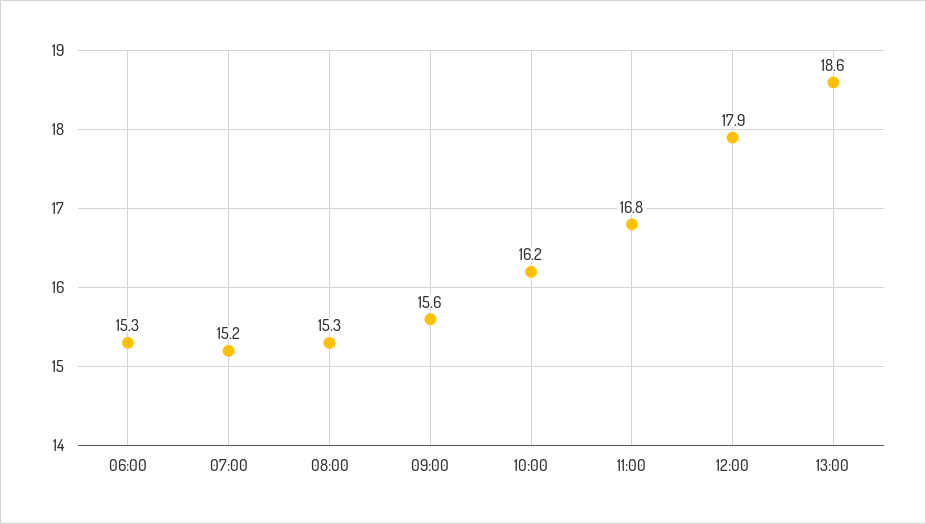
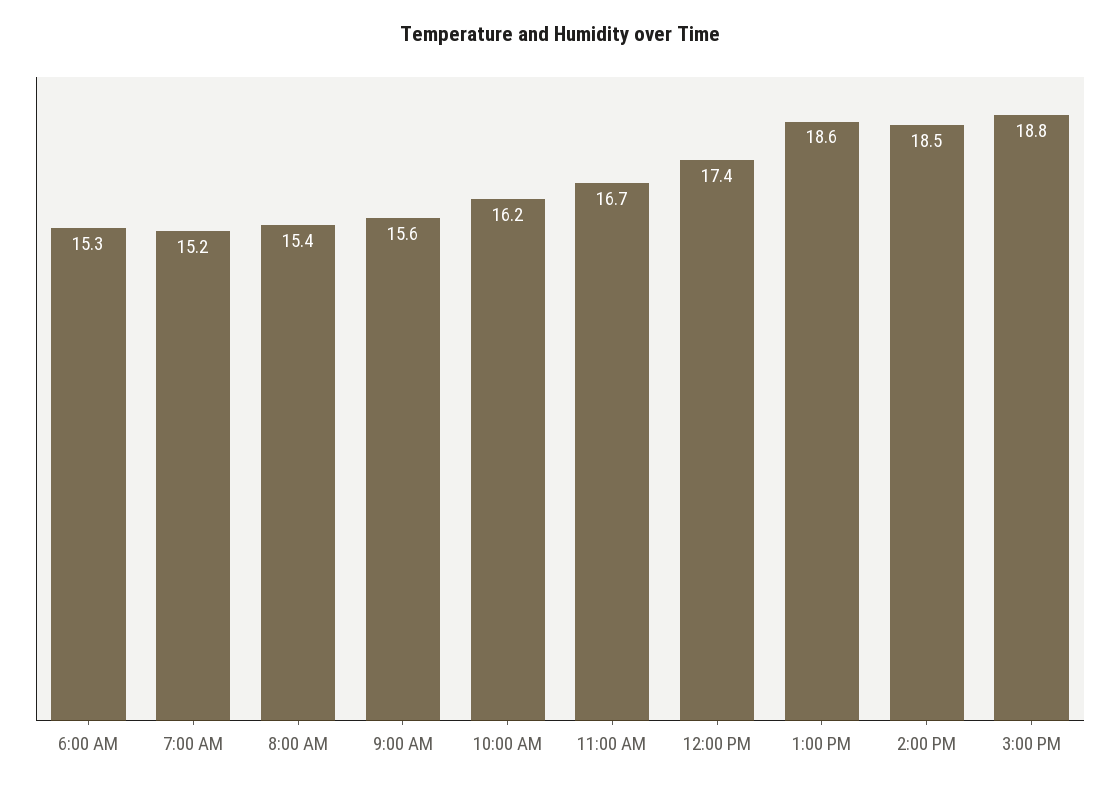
08:00: 15.3 -> 15.4
11:00: 16.8 -> 16.7
12:00: 17.9 -> 17.4
2:00 PM: none -> 18.5
3:00 PM: none -> 18.8

